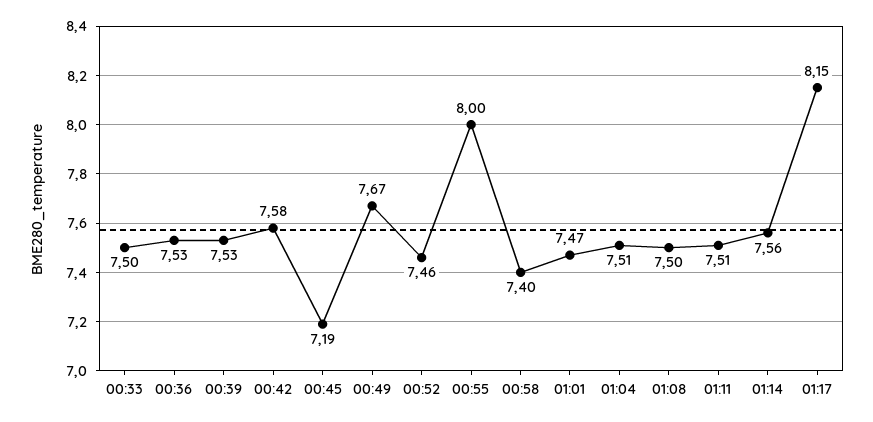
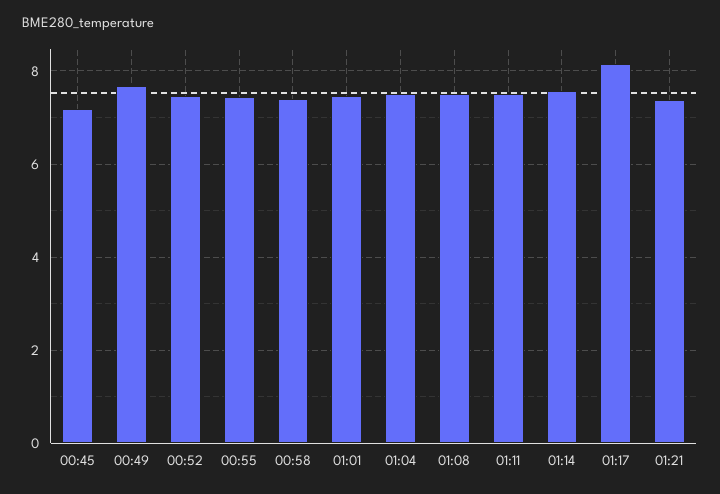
00:33: 7.5 -> none
00:36: 7.53 -> none
00:39: 7.53 -> none
00:42: 7.58 -> none
00:55: 8 -> 7.4
01:21: none -> 7.4

